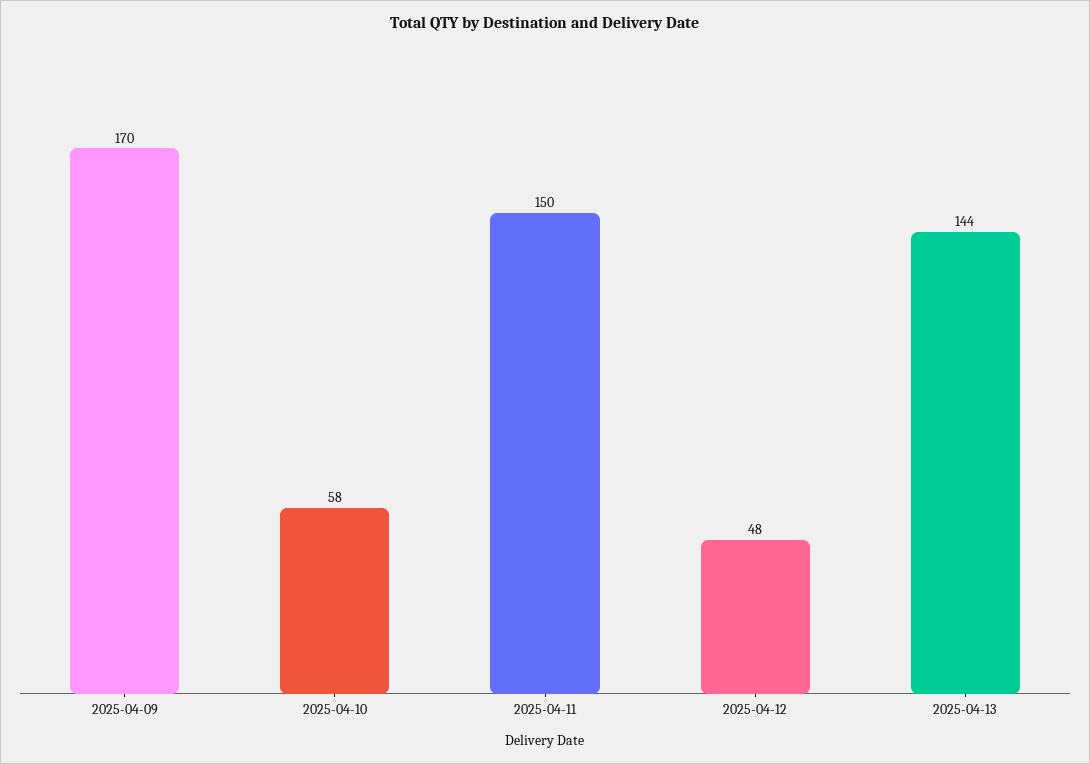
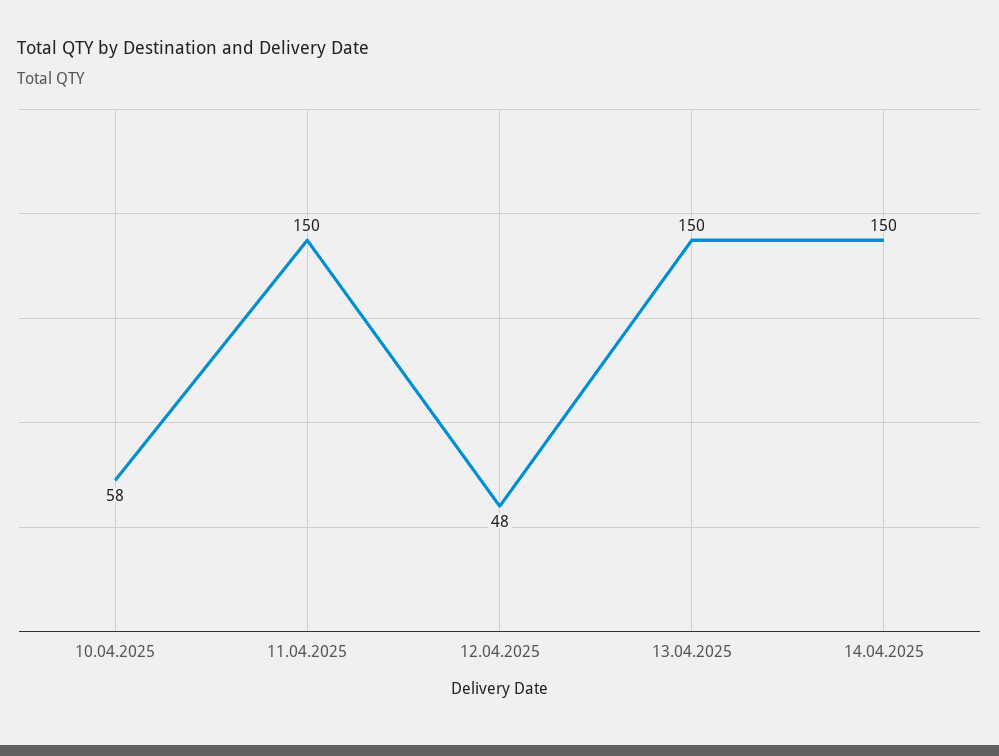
2025-04-09: 170 -> none
2025-04-13: 144 -> 150
14.04.2025: none -> 150

